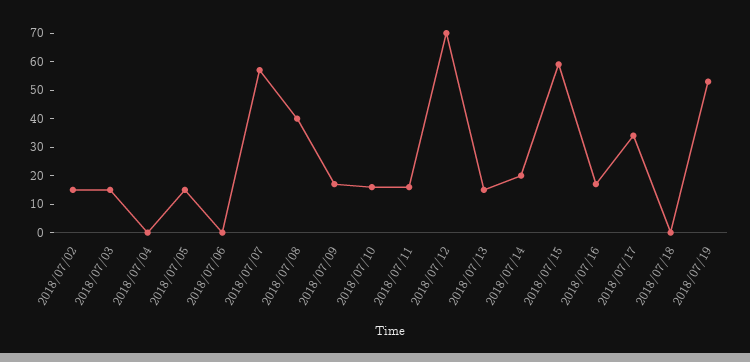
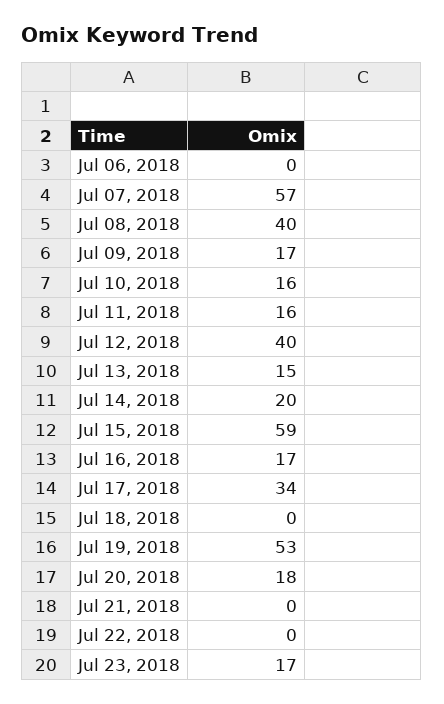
2018/07/02: 15 -> none
2018/07/03: 15 -> none
2018/07/04: 0 -> none
2018/07/05: 15 -> none
2018/07/12: 70 -> 40
Jul 20, 2018: none -> 18
Jul 21, 2018: none -> 0
Jul 22, 2018: none -> 0
Jul 23, 2018: none -> 17

